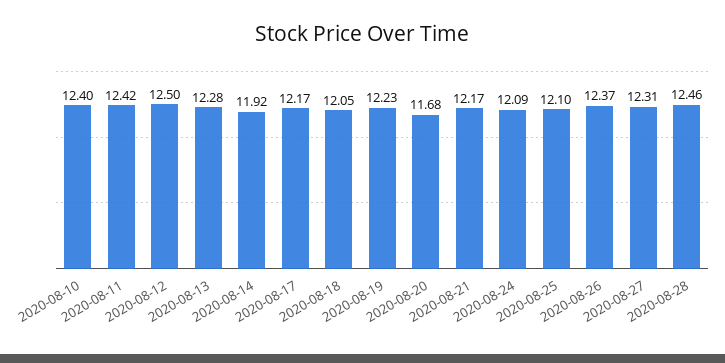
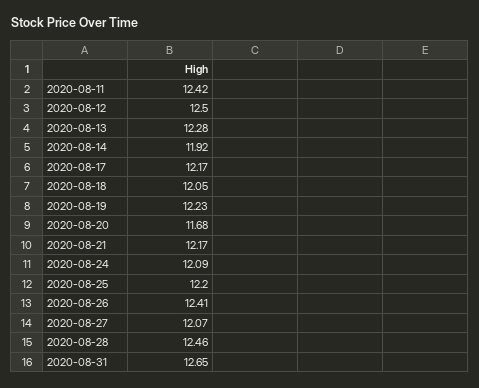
2020-08-10: 12.4 -> none
2020-08-25: 12.1 -> 12.2
2020-08-26: 12.37 -> 12.41
2020-08-27: 12.31 -> 12.07
2020-08-31: none -> 12.65

